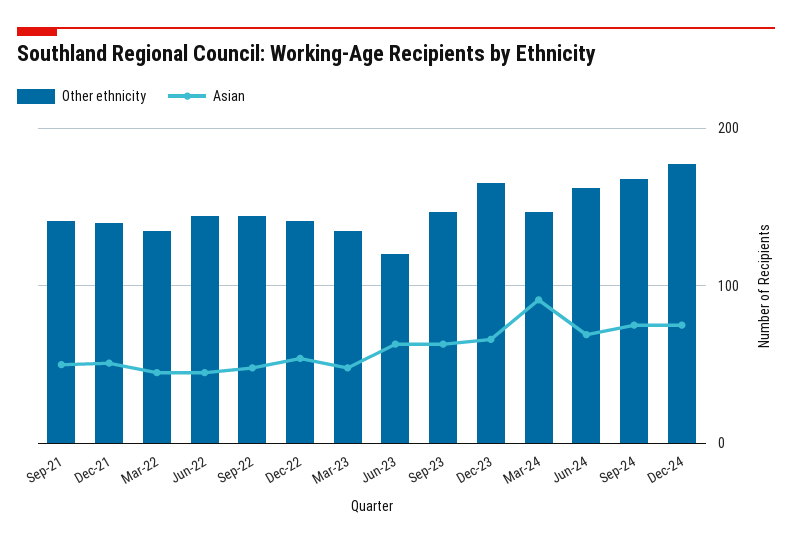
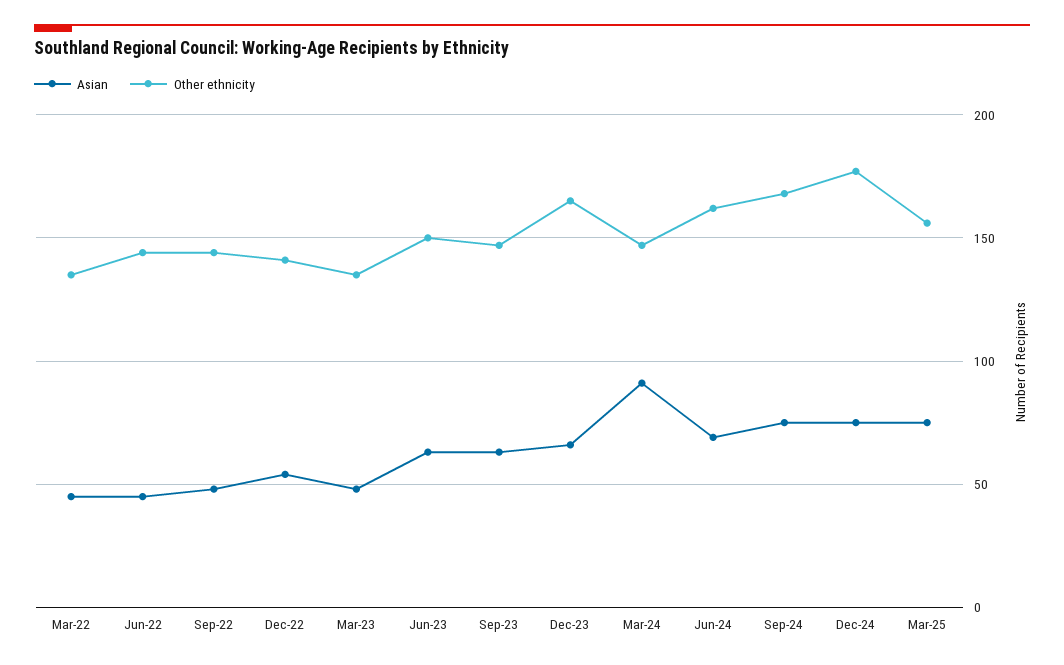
Other ethnicity, Sep-21: 140 -> none
Asian, Sep-21: 50 -> none
Other ethnicity, Dec-21: 140 -> none
Asian, Dec-21: 50 -> none
Other ethnicity, Jun-23: 120 -> 150
Asian, Mar-25: none -> 75
Other ethnicity, Mar-25: none -> 155

